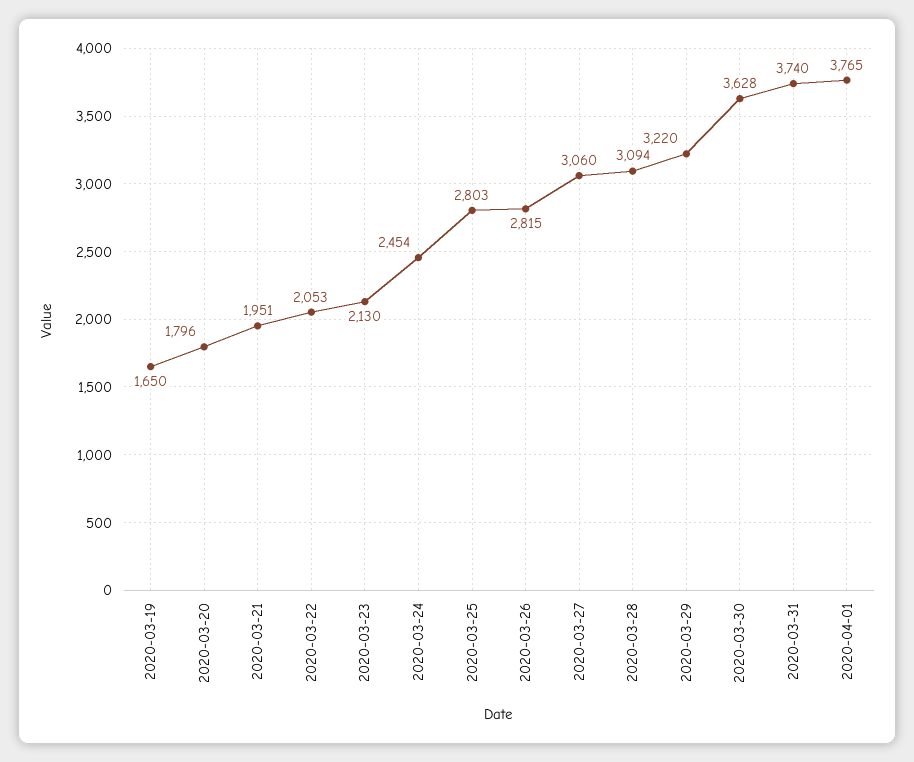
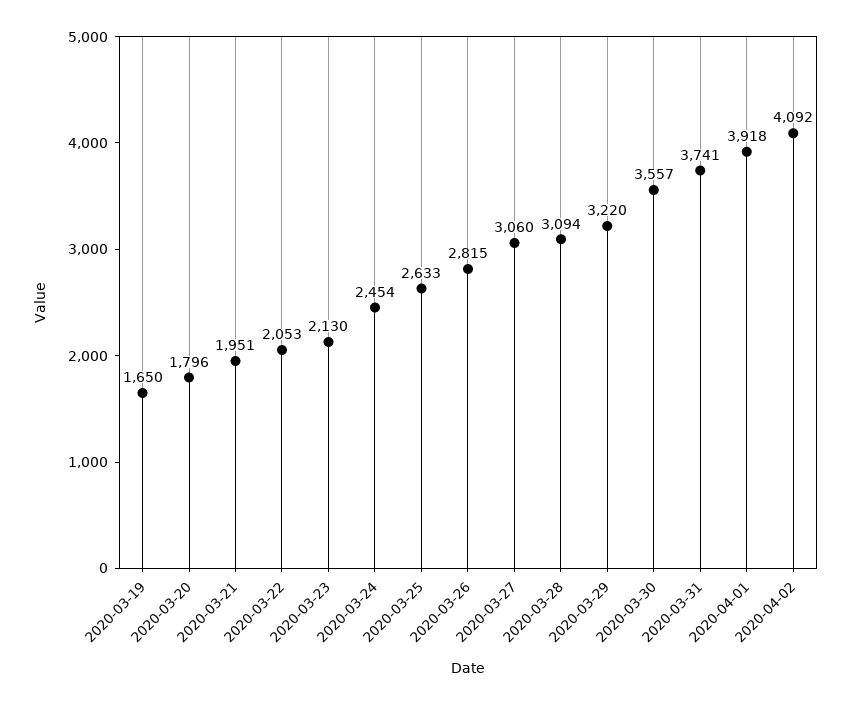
2020-03-25: 2803 -> 2633
2020-03-30: 3628 -> 3557
2020-03-31: 3740 -> 3741
2020-04-01: 3765 -> 3918
2020-04-02: none -> 4092

